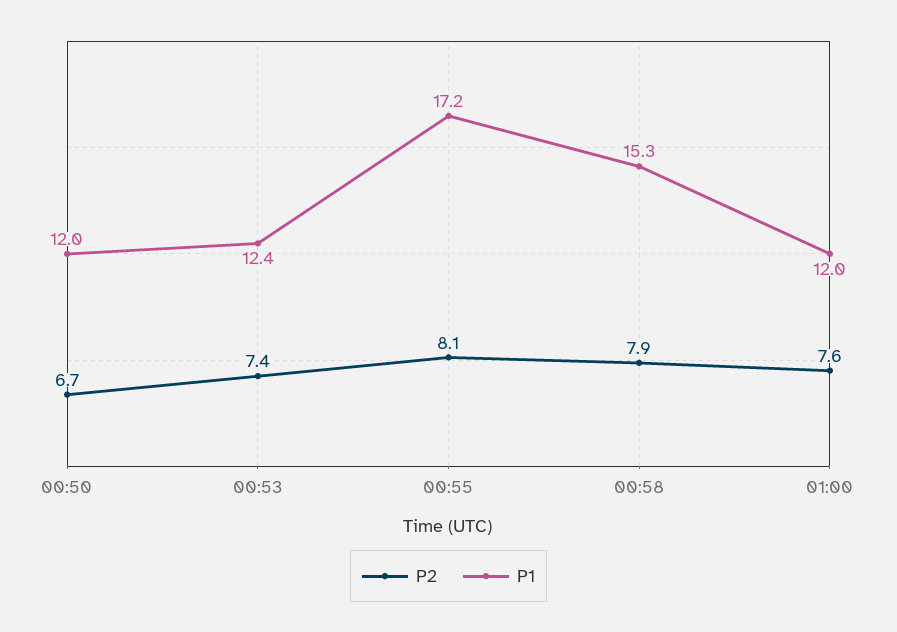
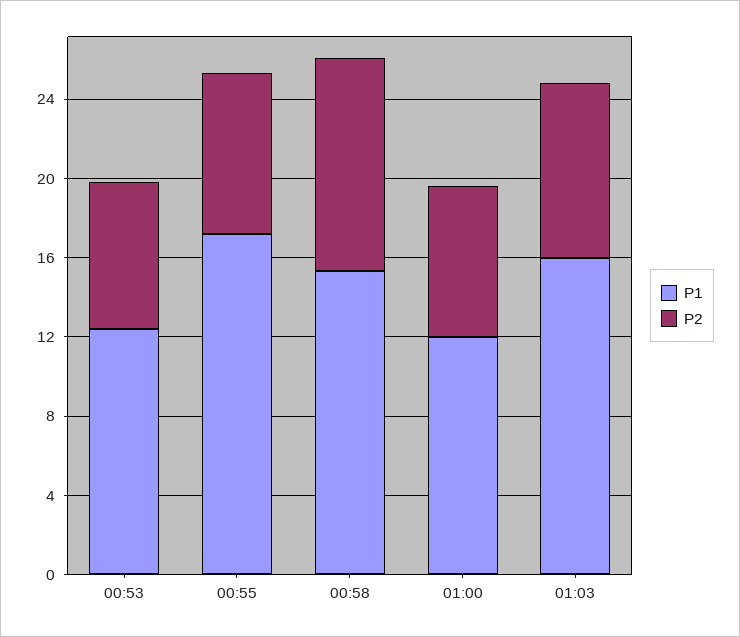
P2, 00:50: 6.7 -> none
P1, 00:50: 12 -> none
P2, 00:58: 7.9 -> 11
P1, 01:03: none -> 16
P2, 01:03: none -> 9

